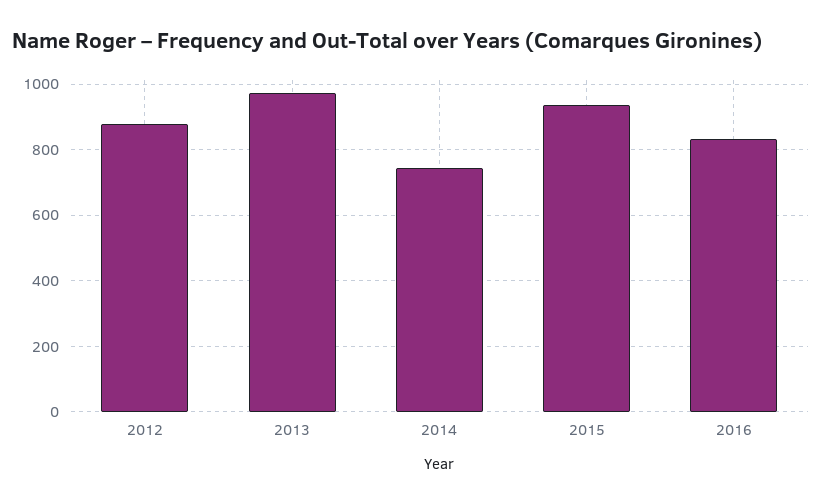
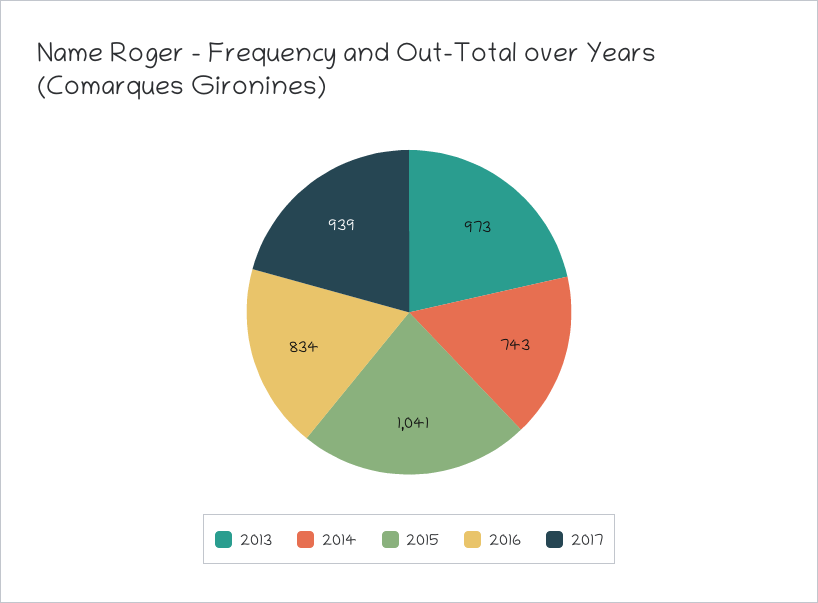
2012: 880 -> none
2015: 940 -> 1041
2017: none -> 939

